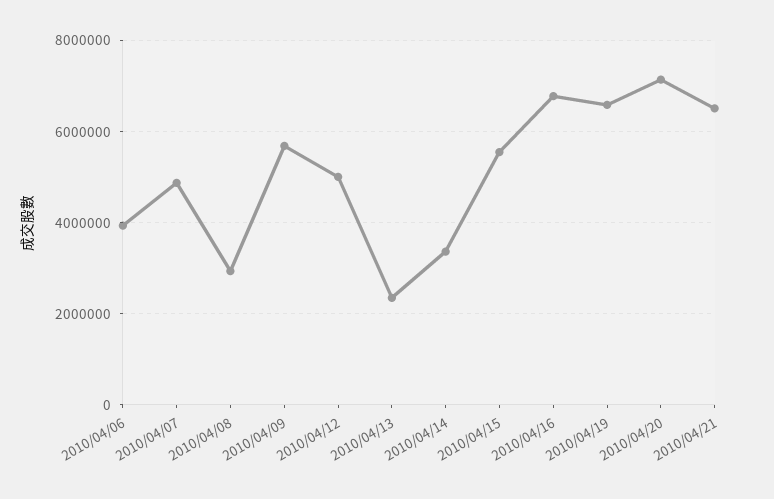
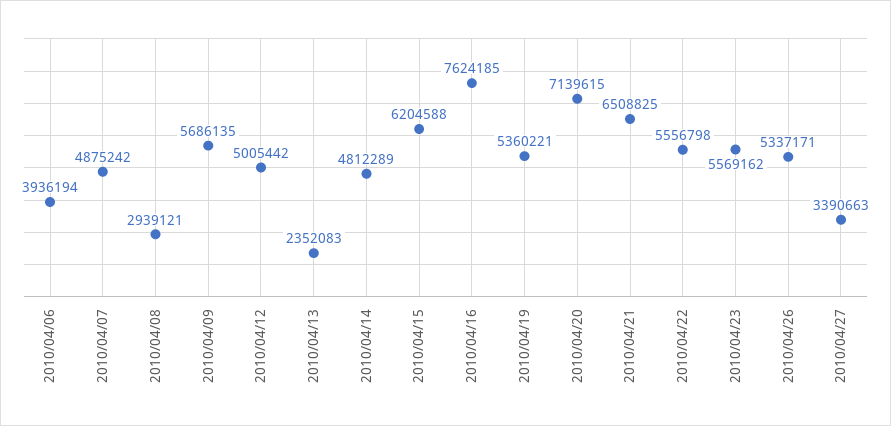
2010/04/14: 3400000 -> 4812289
2010/04/15: 5600000 -> 6204588
2010/04/16: 6800000 -> 7624185
2010/04/19: 6600000 -> 5360221
2010/04/22: none -> 5556798
2010/04/23: none -> 5569162
2010/04/26: none -> 5337171
2010/04/27: none -> 3390663

